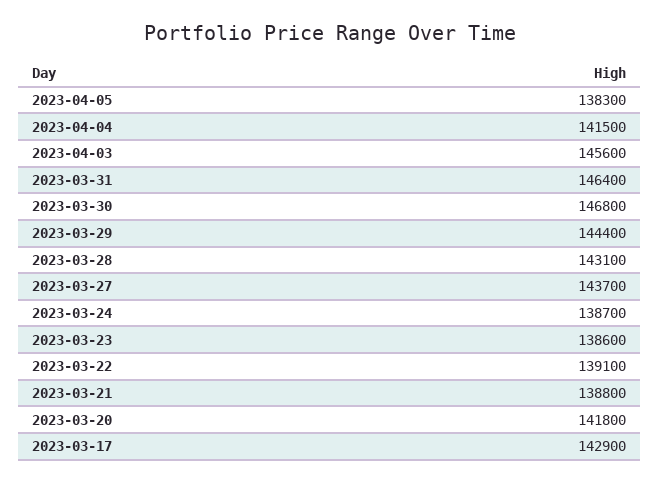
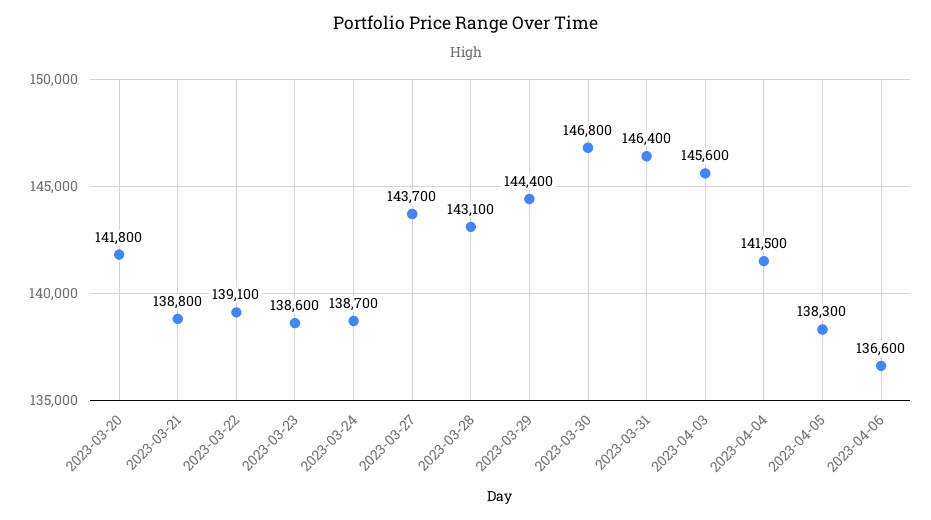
2023-03-17: 142900 -> none
2023-04-06: none -> 136600

